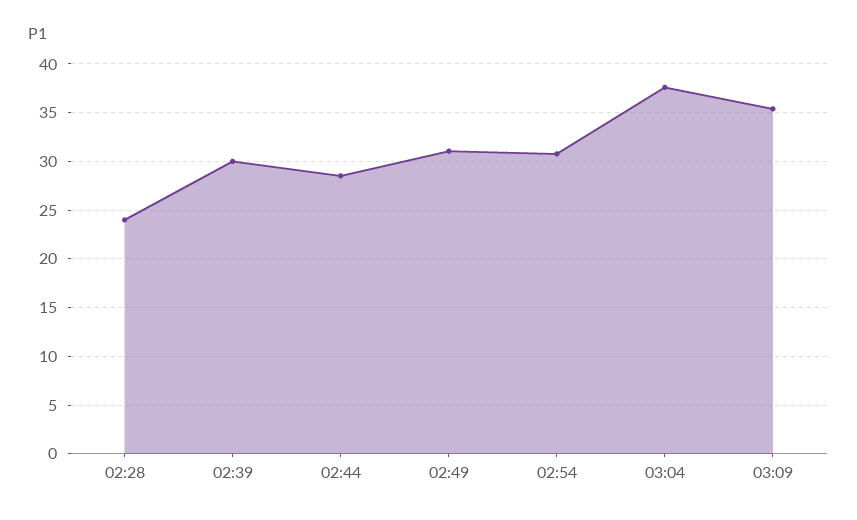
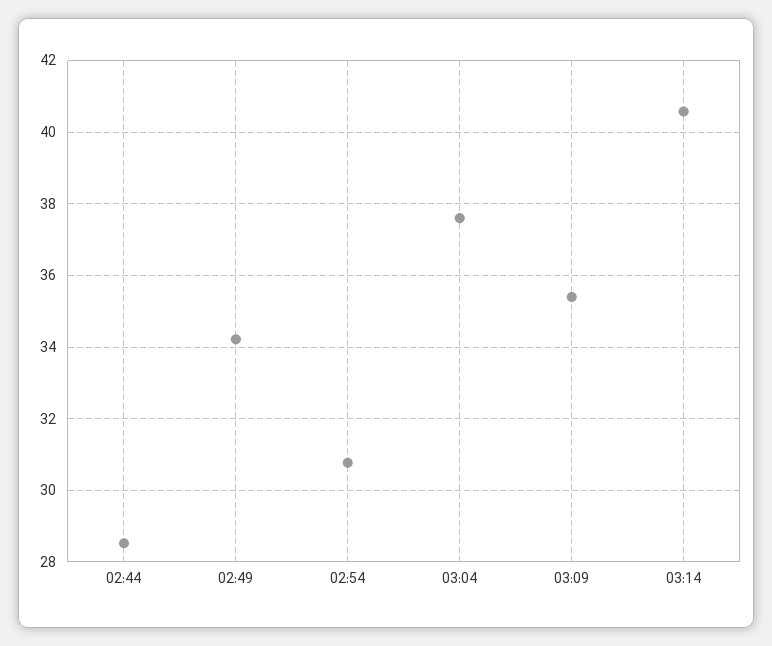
02:28: 24 -> none
02:39: 30 -> none
02:49: 31 -> 34.2
03:14: none -> 40.6

